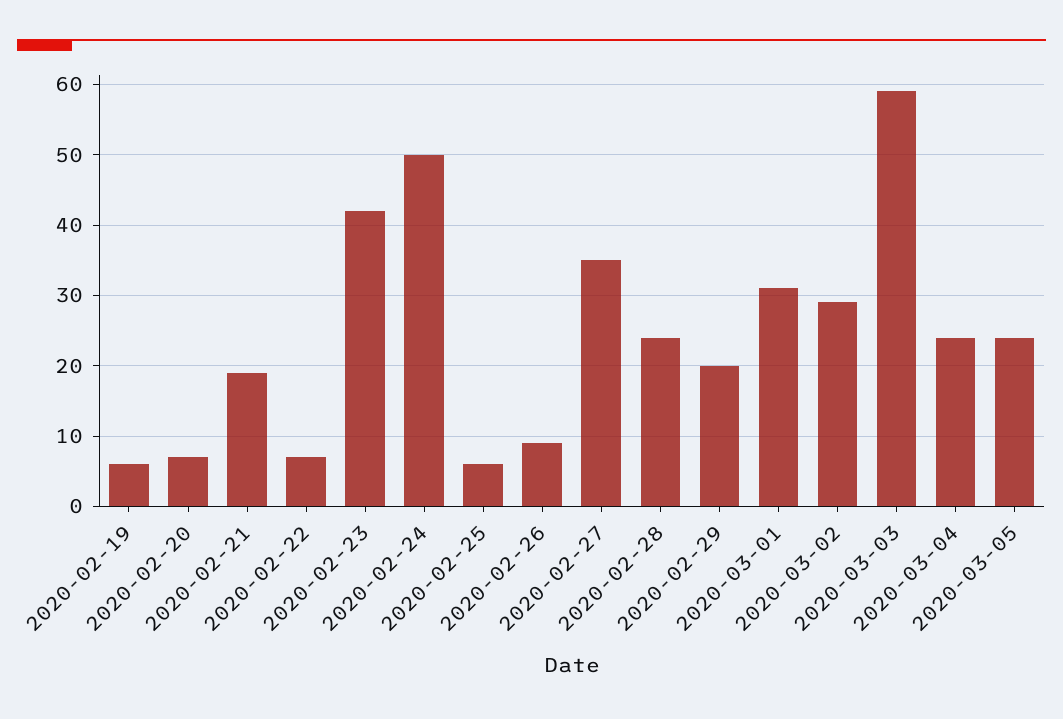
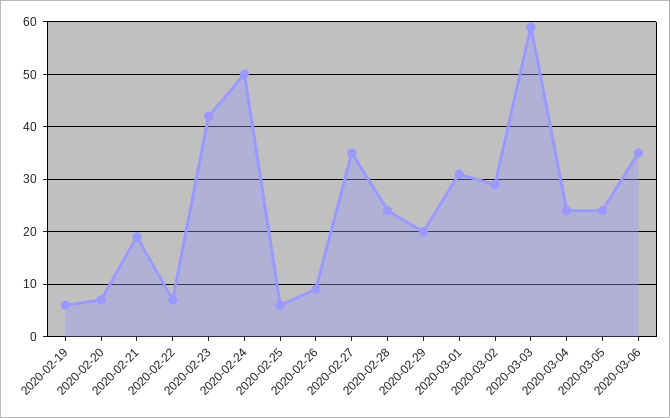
2020-03-06: none -> 35

